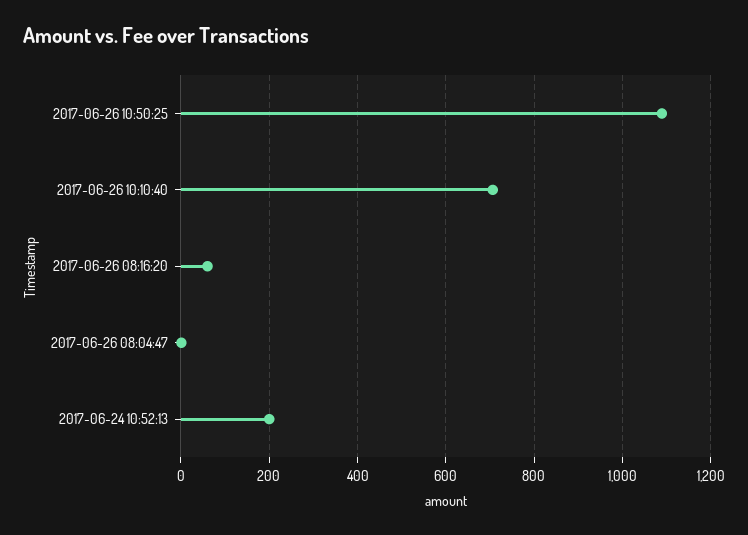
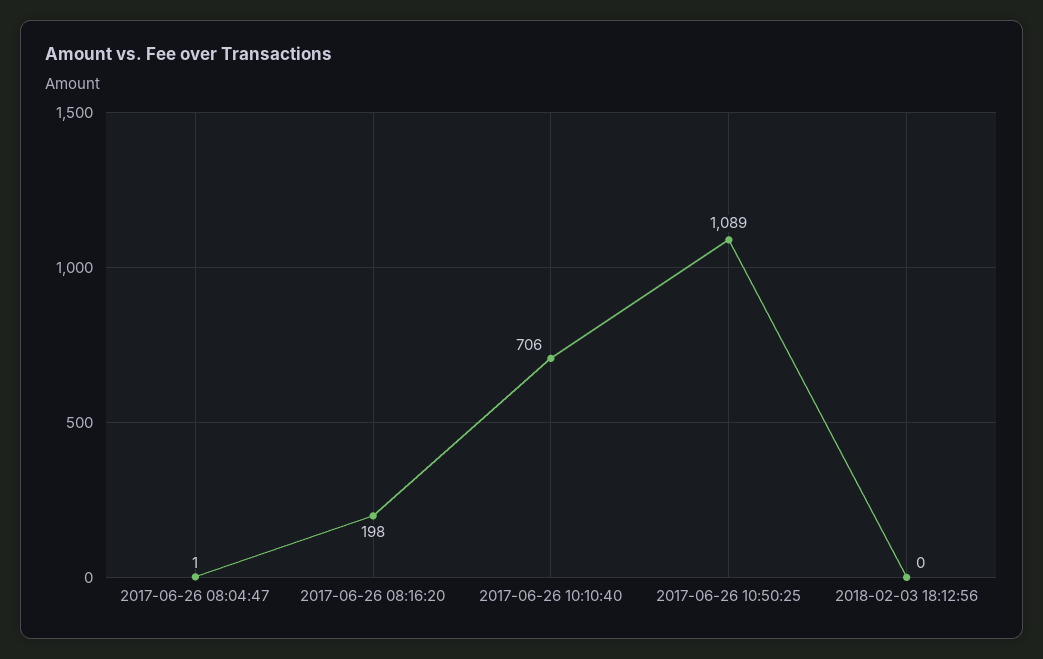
2017-06-26 08:16:20: 60 -> 198
2017-06-24 10:52:13: 200 -> none
2018-02-03 18:12:56: none -> 0

